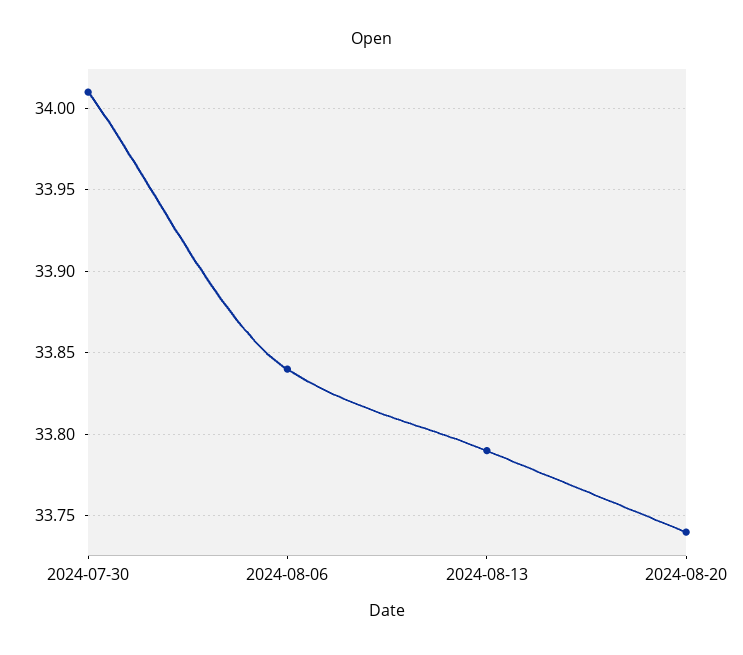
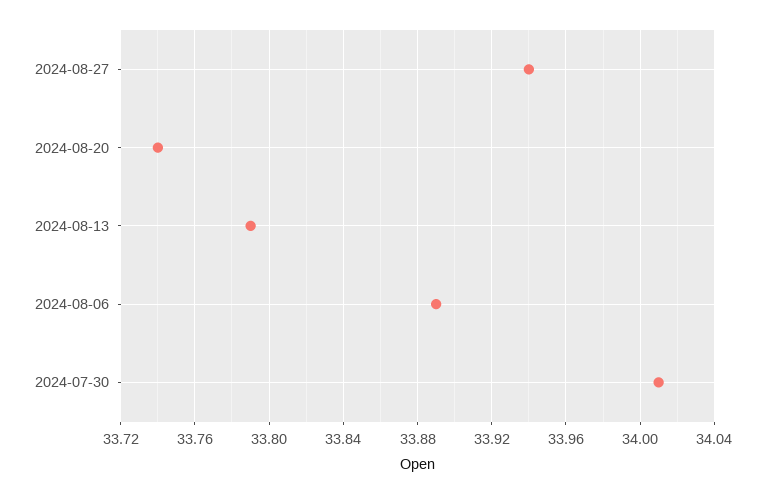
2024-08-06: 33.84 -> 33.89
2024-08-27: none -> 33.94

